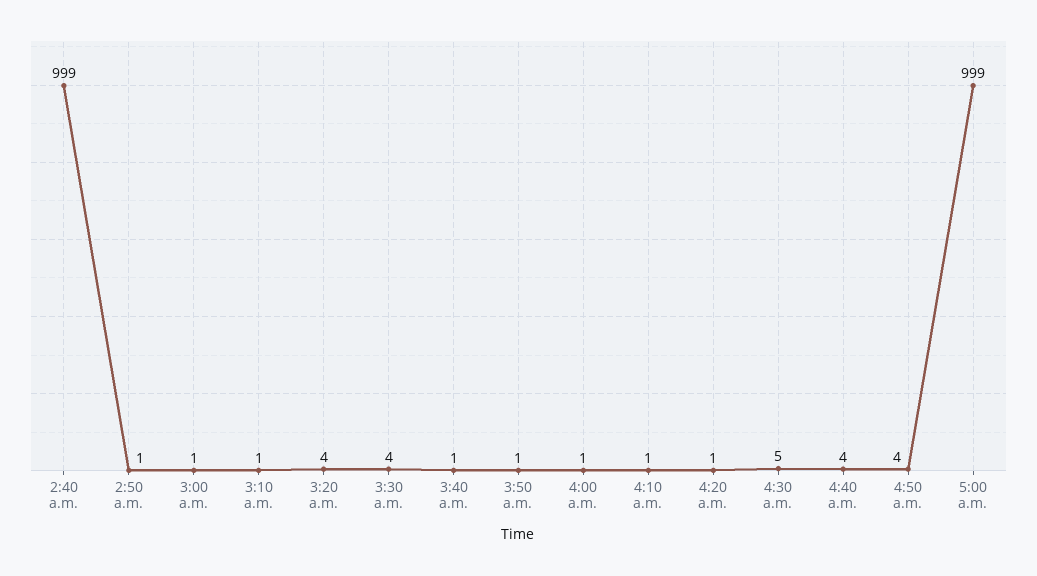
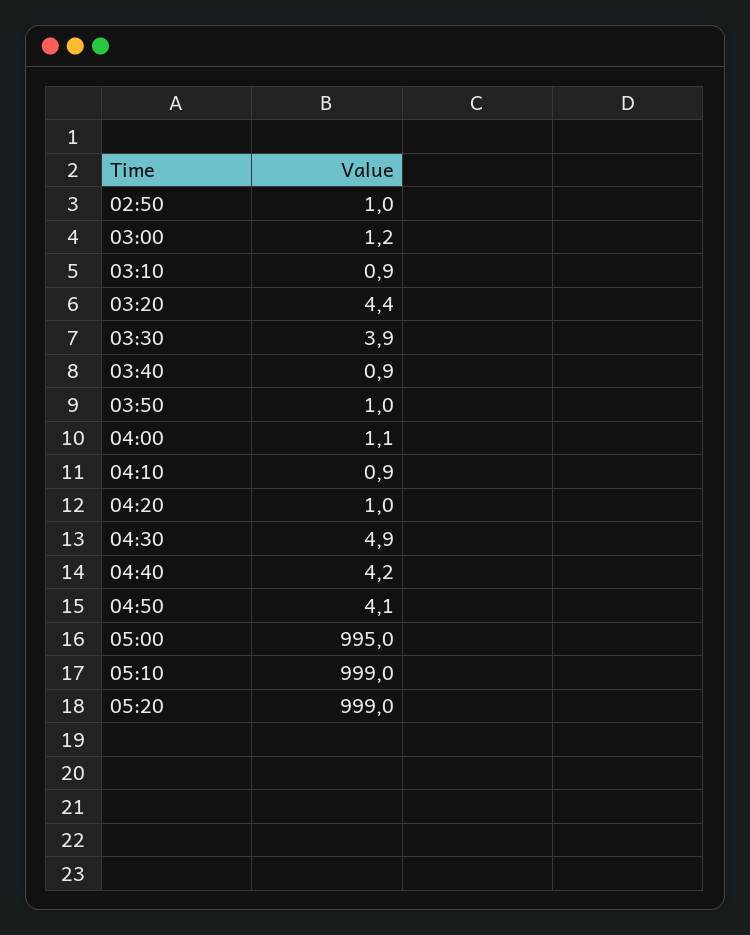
2:40 a.m.: 999 -> none
5:00 a.m.: 999 -> 995
05:10: none -> 999
05:20: none -> 999

